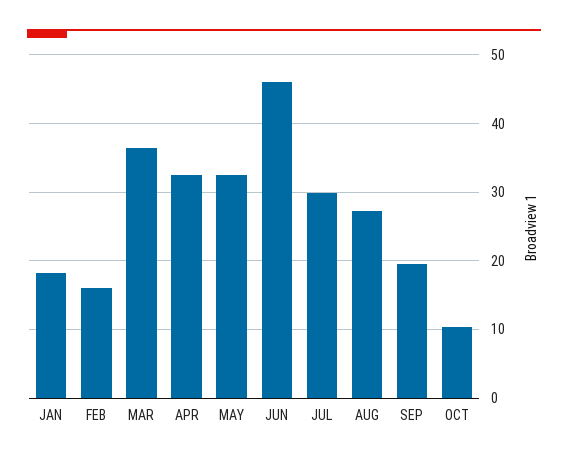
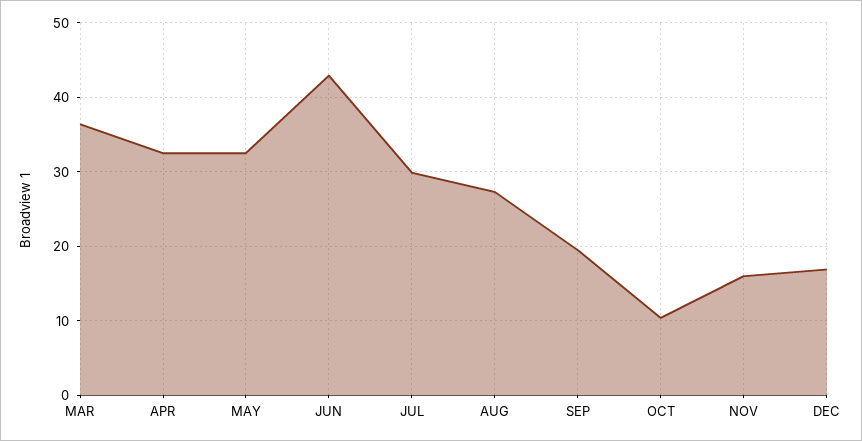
JAN: 18 -> none
FEB: 16 -> none
JUN: 46 -> 43
NOV: none -> 16
DEC: none -> 17

